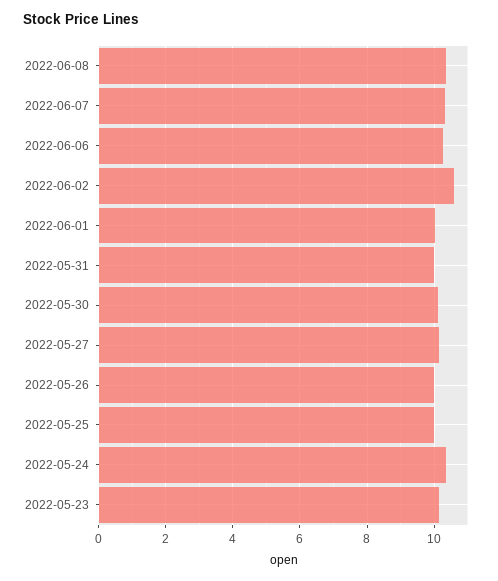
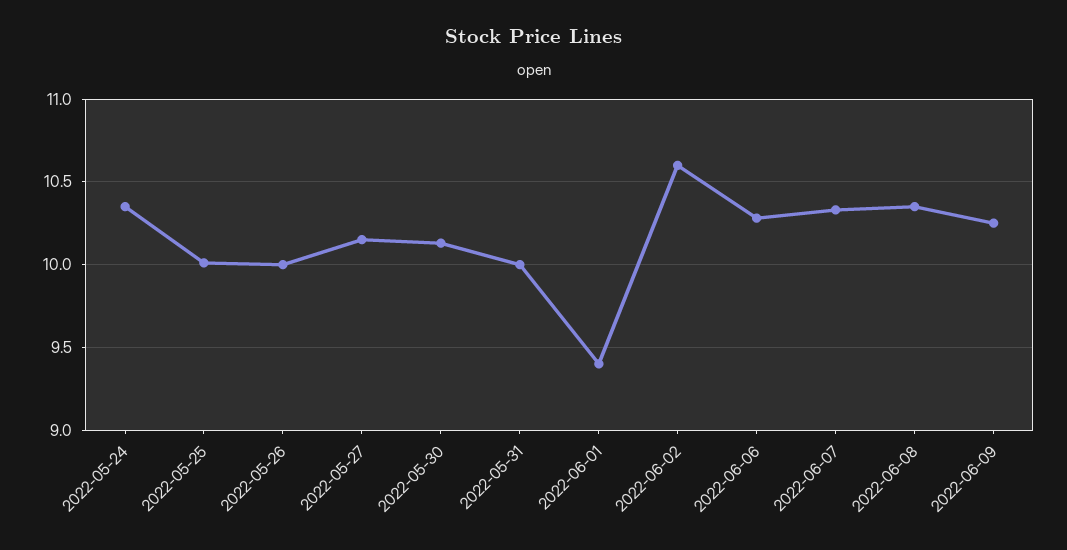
2022-06-01: 10 -> 9.4
2022-05-23: 10.2 -> none
2022-06-09: none -> 10.25

